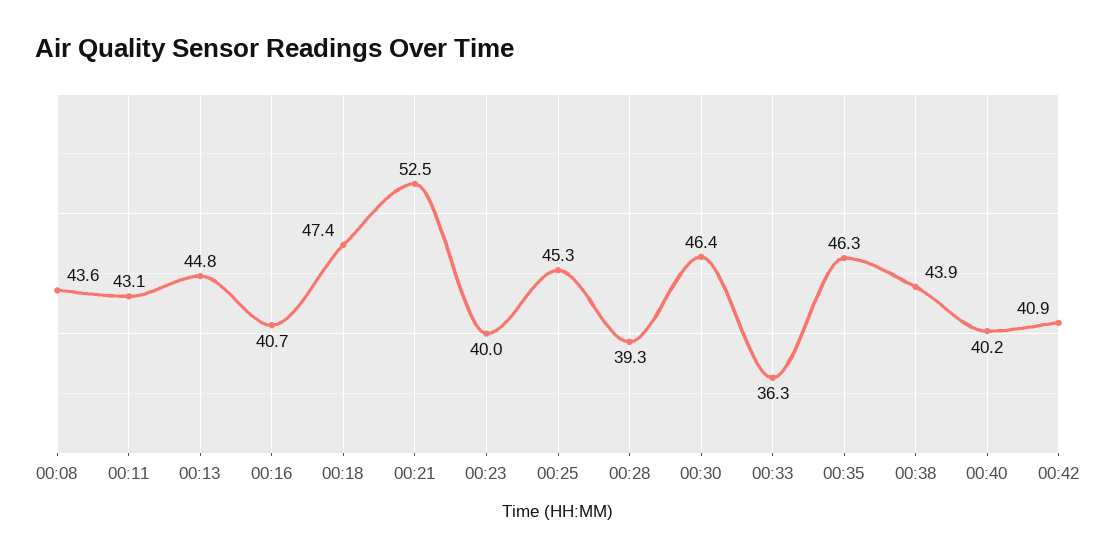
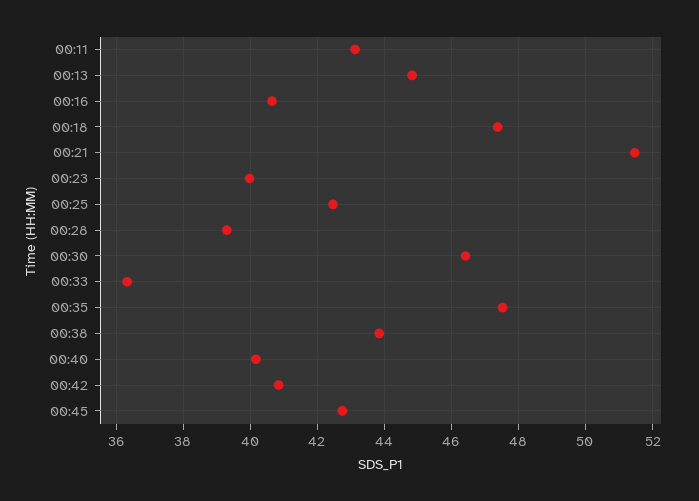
00:08: 43.6 -> none
00:21: 52.5 -> 51.4
00:25: 45.3 -> 42.4
00:35: 46.3 -> 47.6
00:45: none -> 42.8

